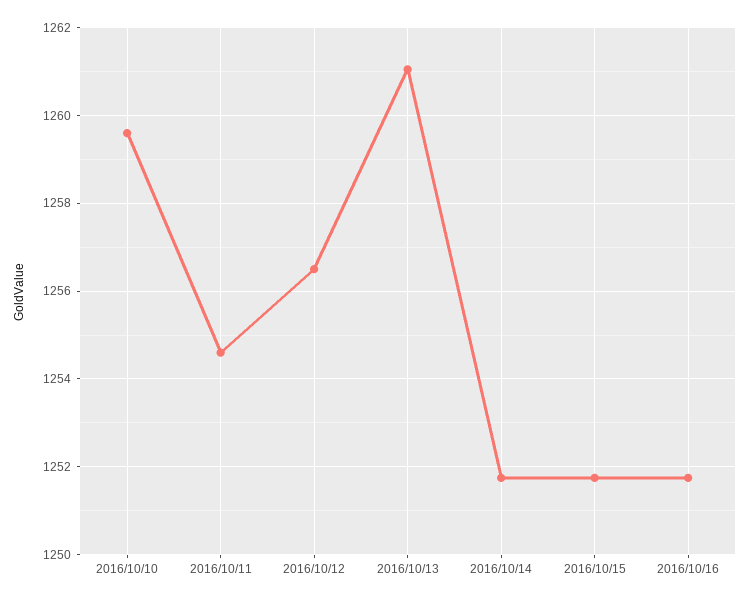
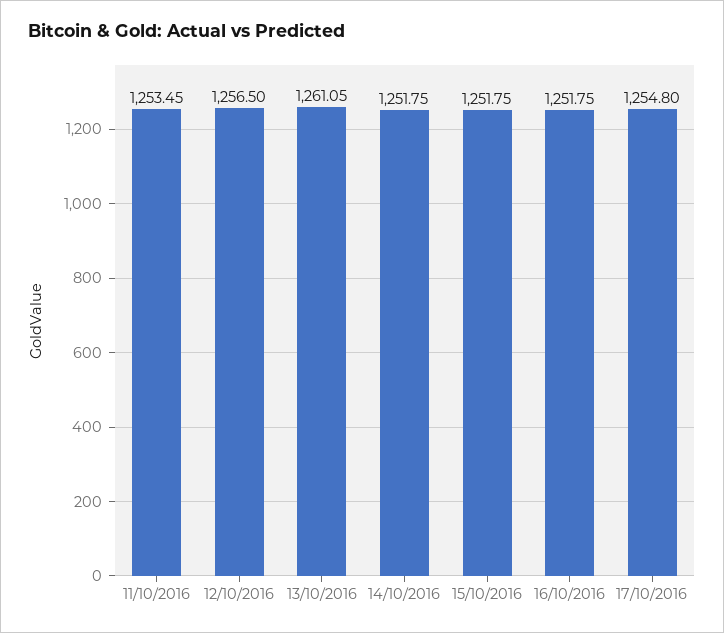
2016/10/10: 1259.6 -> none
2016/10/11: 1254.6 -> 1253.45
17/10/2016: none -> 1254.8

